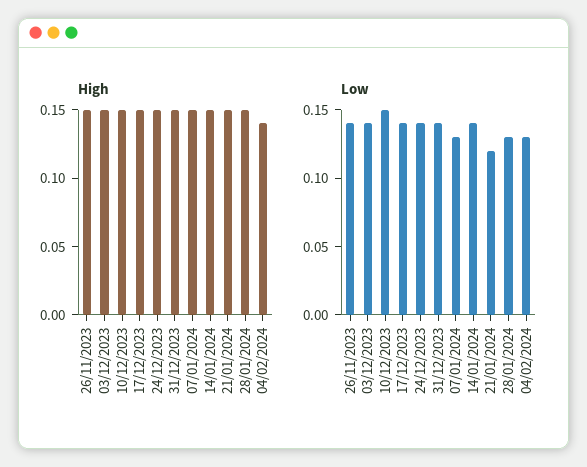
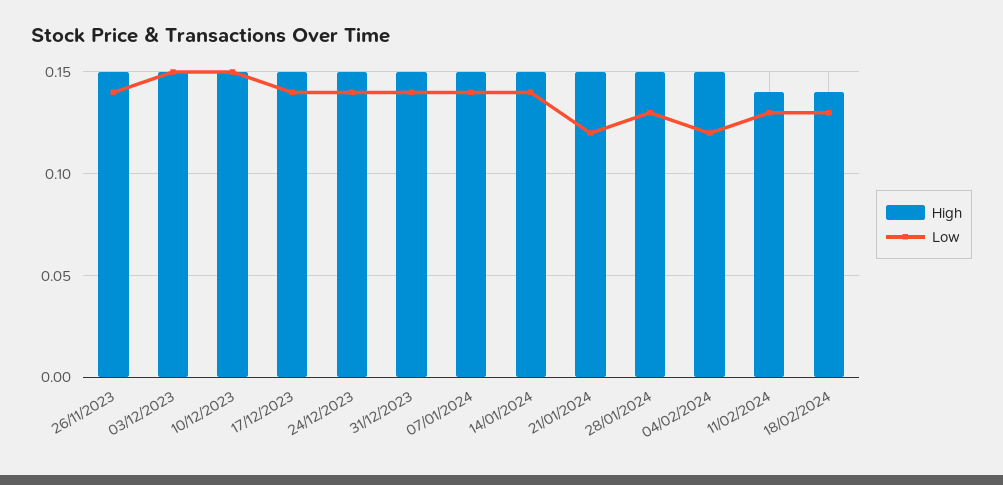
High, 04/02/2024: 0.14 -> 0.15
Low, 03/12/2023: 0.14 -> 0.15
Low, 07/01/2024: 0.13 -> 0.14
Low, 04/02/2024: 0.13 -> 0.12
High, 11/02/2024: none -> 0.14
Low, 11/02/2024: none -> 0.13
High, 18/02/2024: none -> 0.14
Low, 18/02/2024: none -> 0.13

